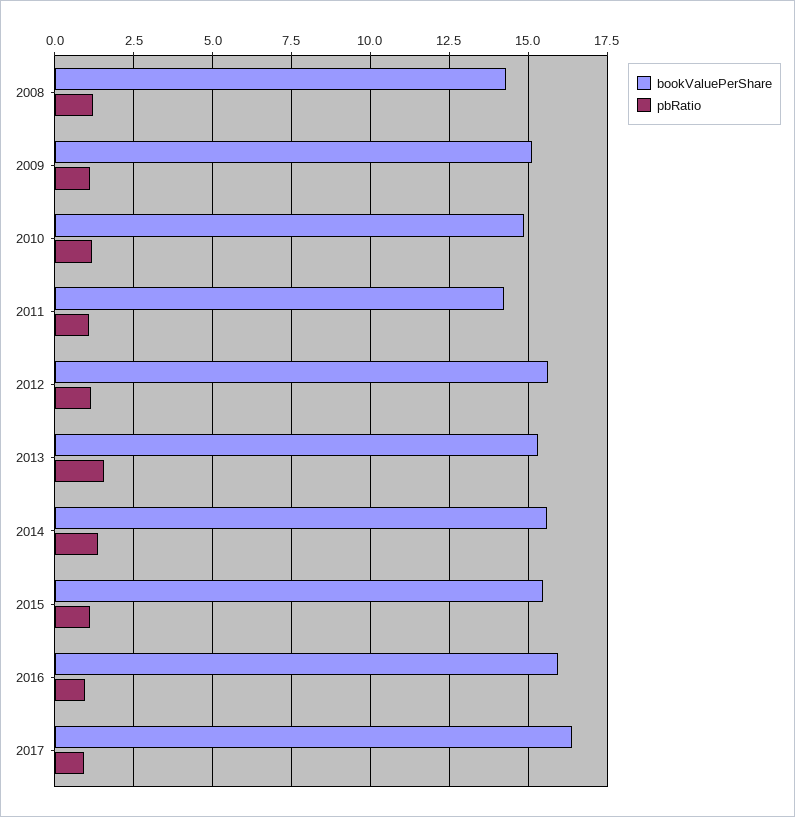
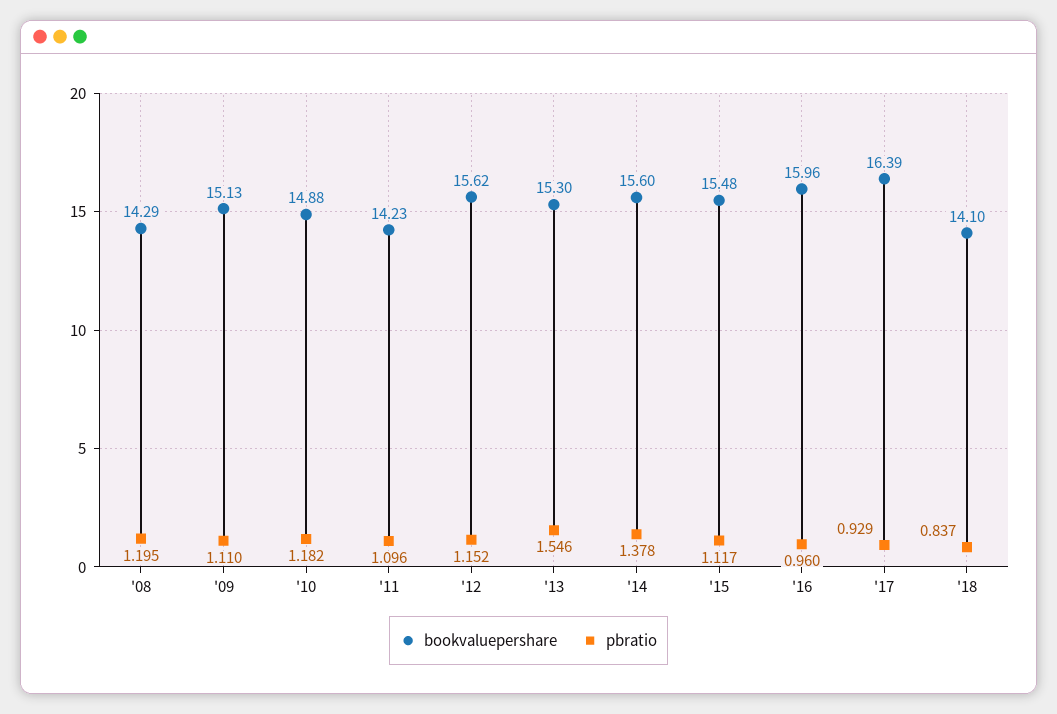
bookValuePerShare, '18: none -> 14.1
pbRatio, '18: none -> 0.837

